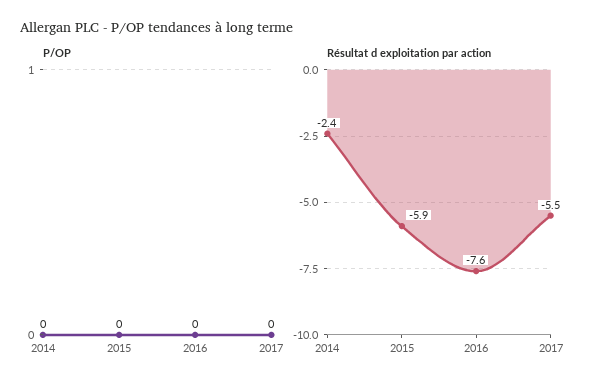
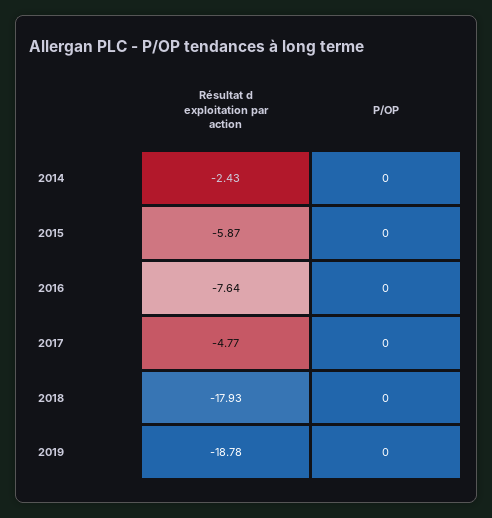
Résultat d exploitation par action, 2017: -5.5 -> -4.77
Résultat d exploitation par action, 2018: none -> -17.93
P/OP, 2018: none -> 0
Résultat d exploitation par action, 2019: none -> -18.78
P/OP, 2019: none -> 0

